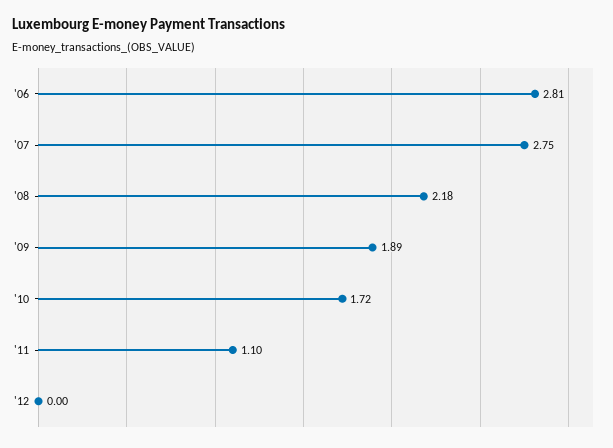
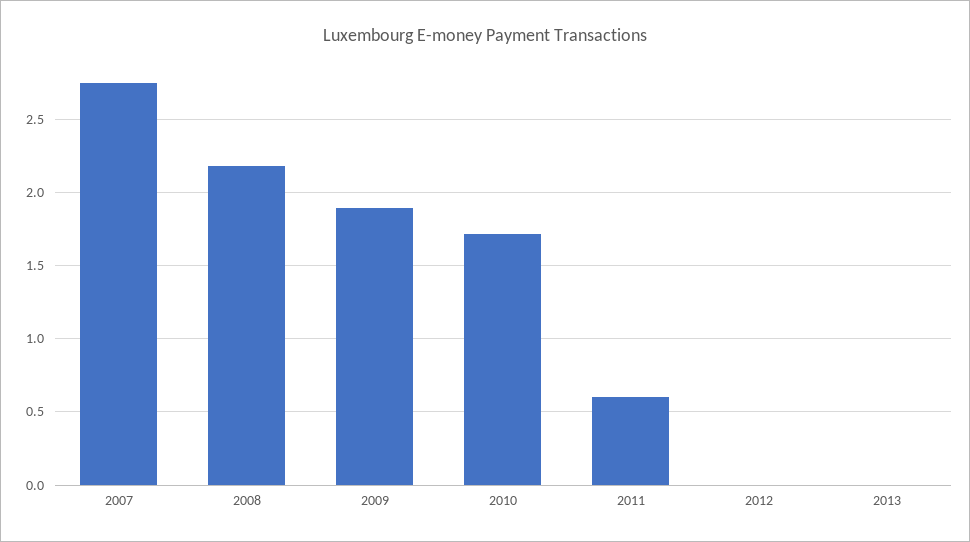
'06: 2.81 -> none
'11: 1.1 -> 0.6
2013: none -> 0

